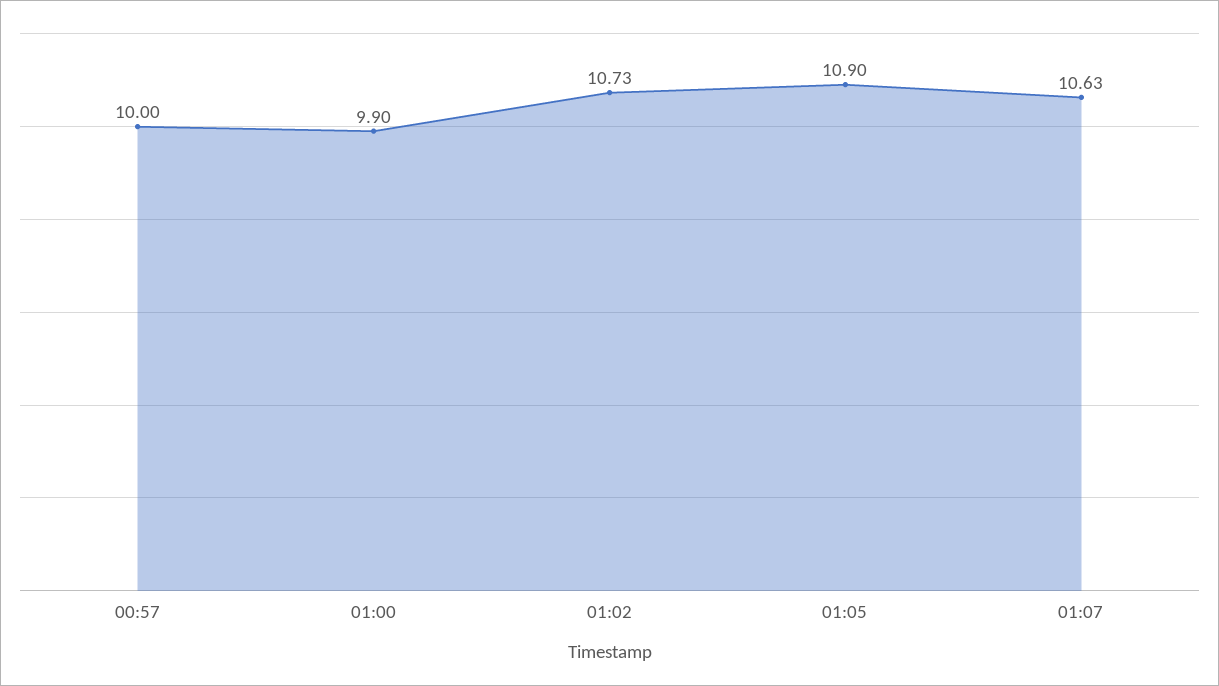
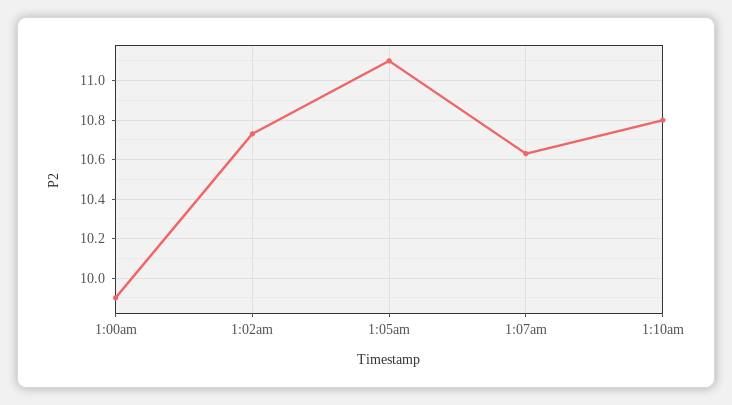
00:57: 10 -> none
01:05: 10.9 -> 11.1
1:10am: none -> 10.8

